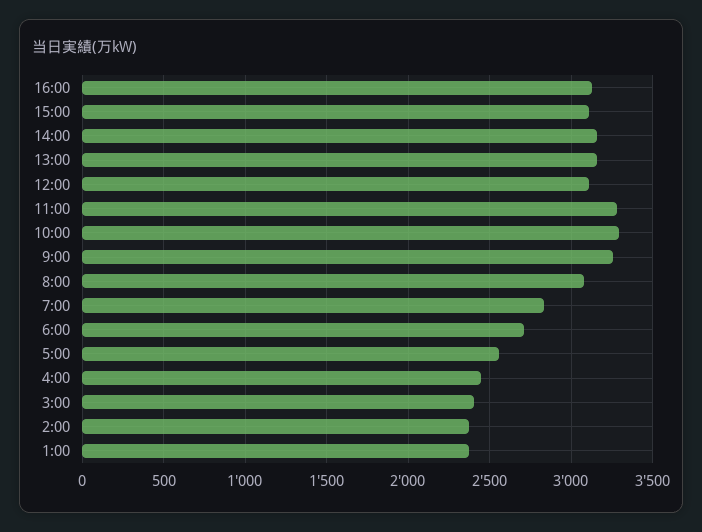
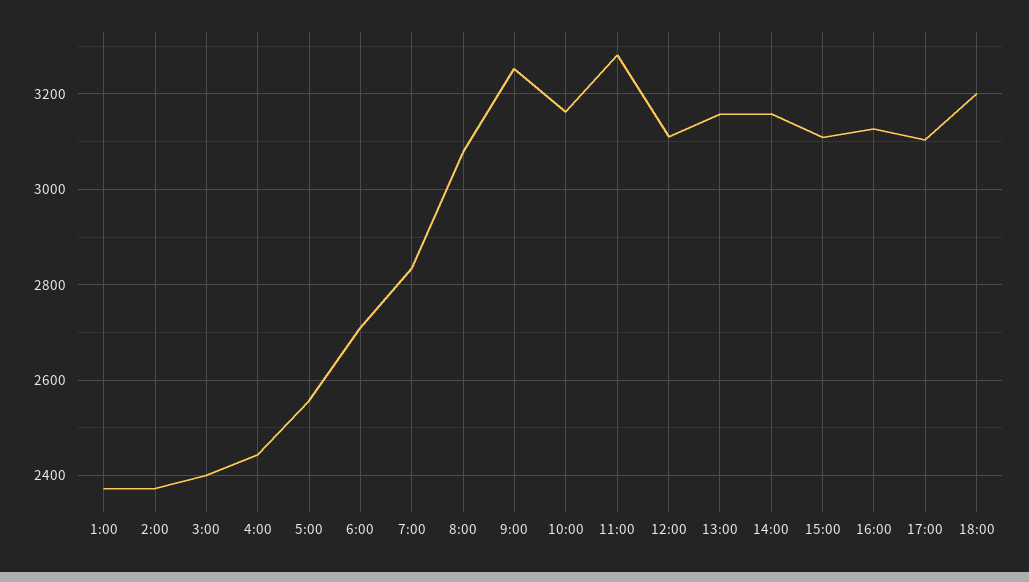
10:00: 3300 -> 3160
17:00: none -> 3100
18:00: none -> 3200

